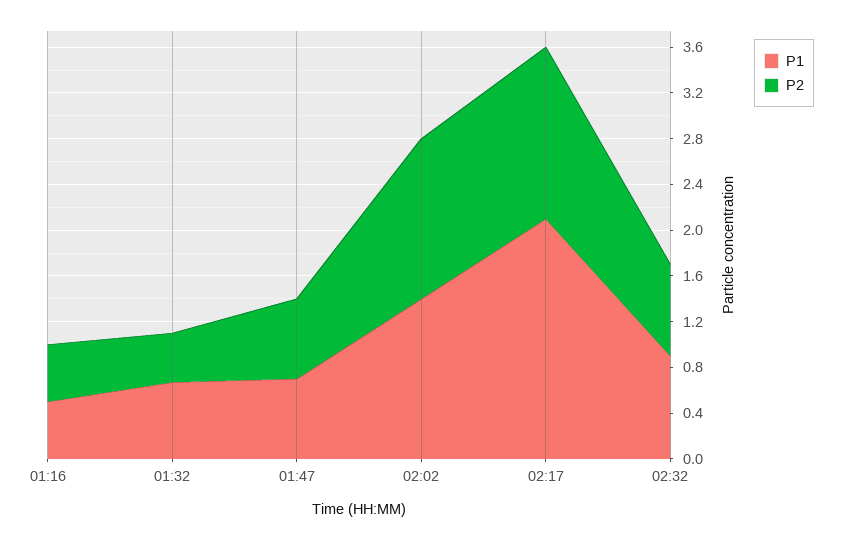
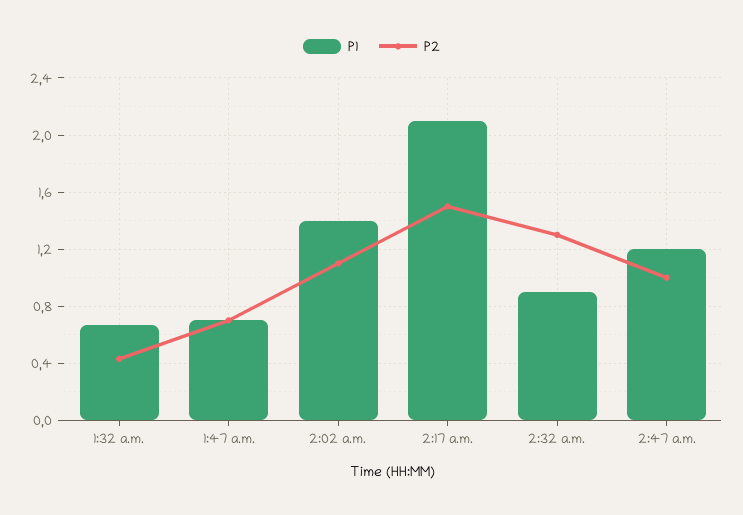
P1, 01:16: 0.5 -> none
P2, 01:16: 0.5 -> none
P2, 02:02: 1.4 -> 1.1
P2, 02:32: 0.8 -> 1.3
P1, 2:47 a.m.: none -> 1.2
P2, 2:47 a.m.: none -> 1

